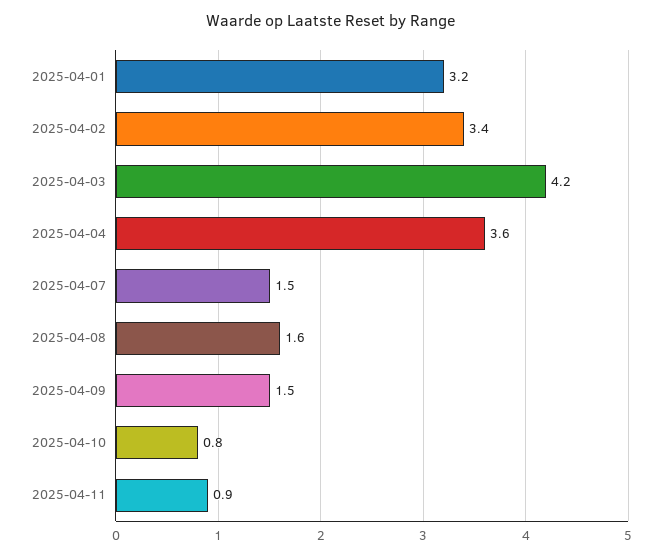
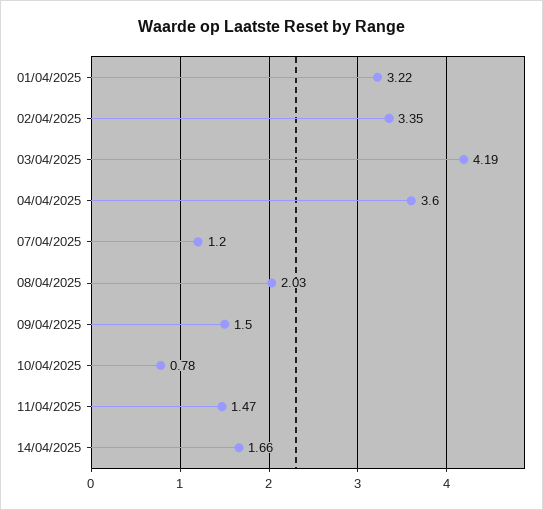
2025-04-07: 1.5 -> 1.2
2025-04-08: 1.6 -> 2.03
2025-04-11: 0.9 -> 1.47
14/04/2025: none -> 1.66

